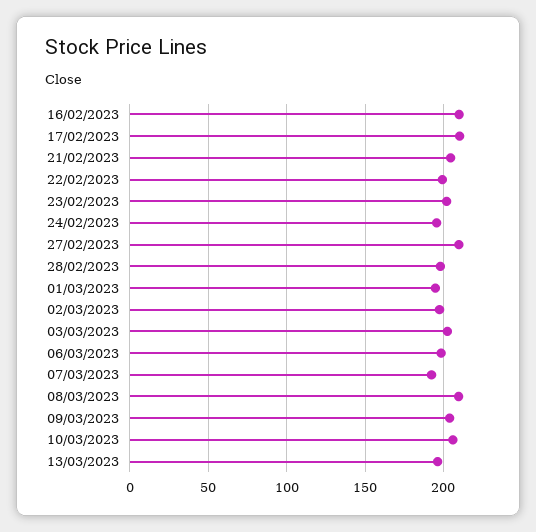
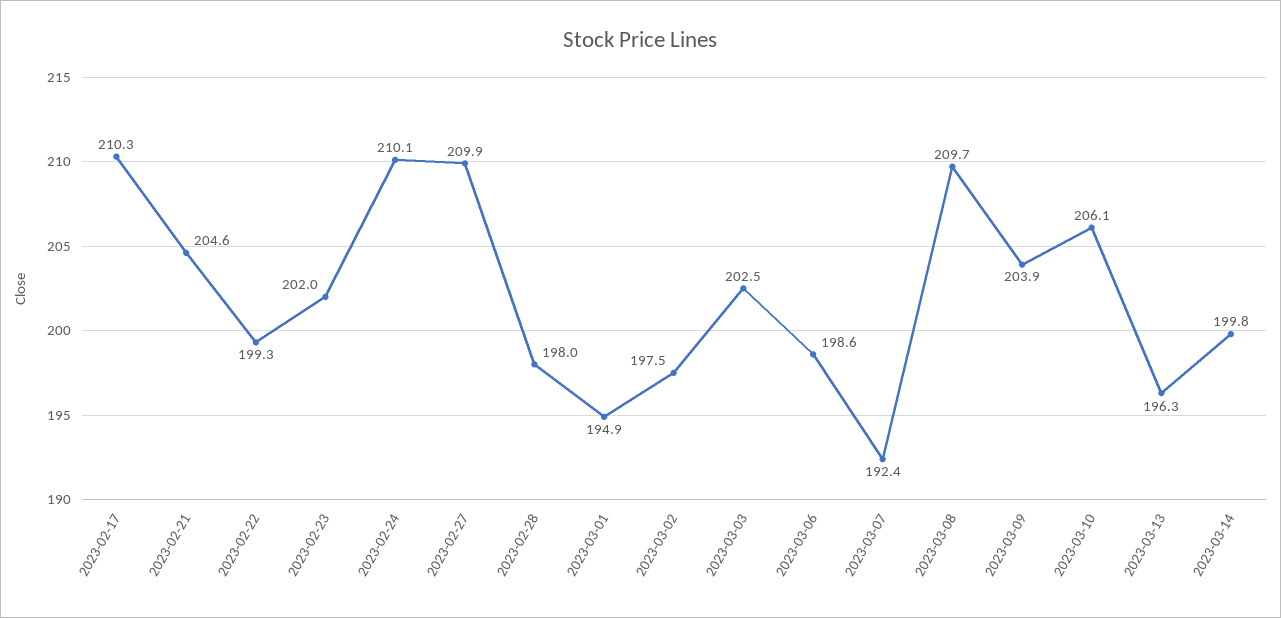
16/02/2023: 210 -> none
24/02/2023: 195 -> 210.1
2023-03-14: none -> 199.8

